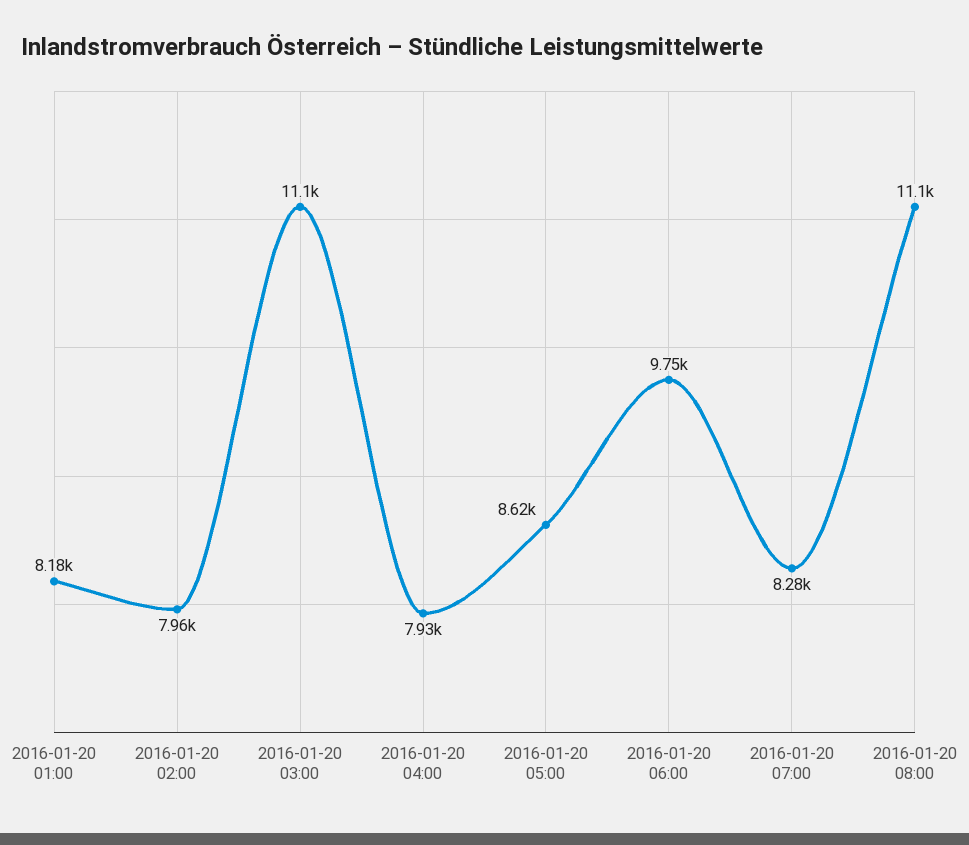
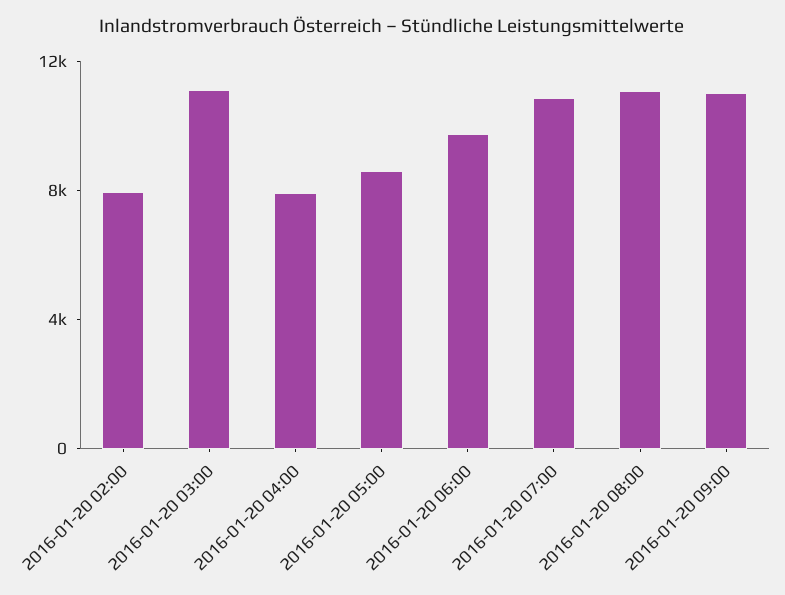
2016-01-20 01:00: 8180 -> none
2016-01-20 07:00: 8280 -> 11000
2016-01-20 09:00: none -> 11000

